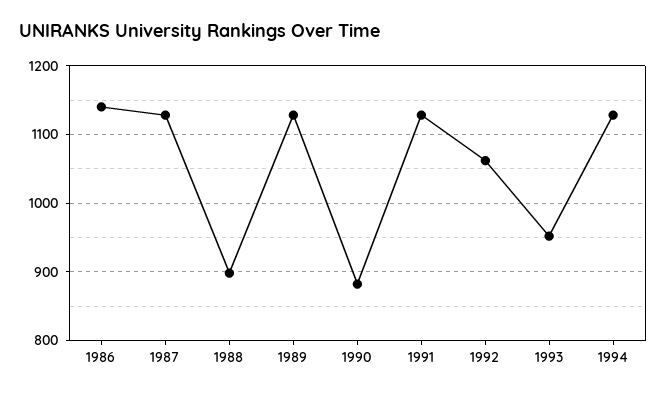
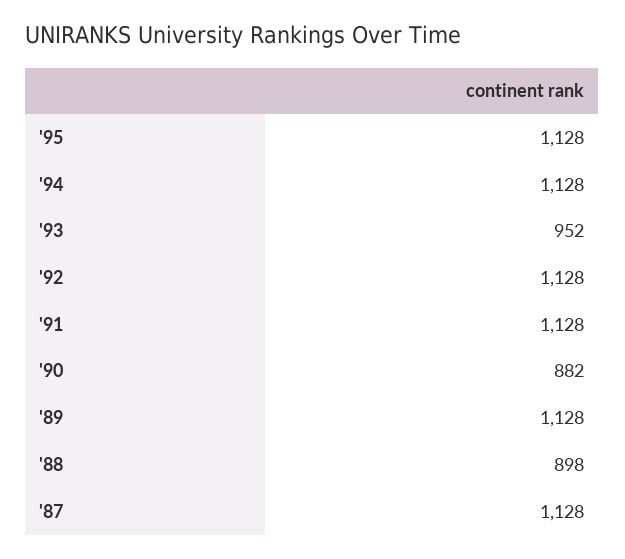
1986: 1140 -> none
1992: 1060 -> 1128
'95: none -> 1128

